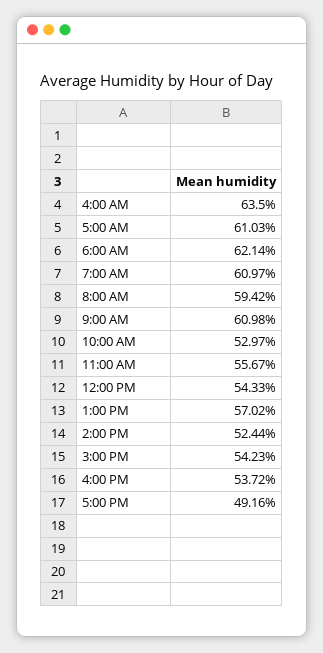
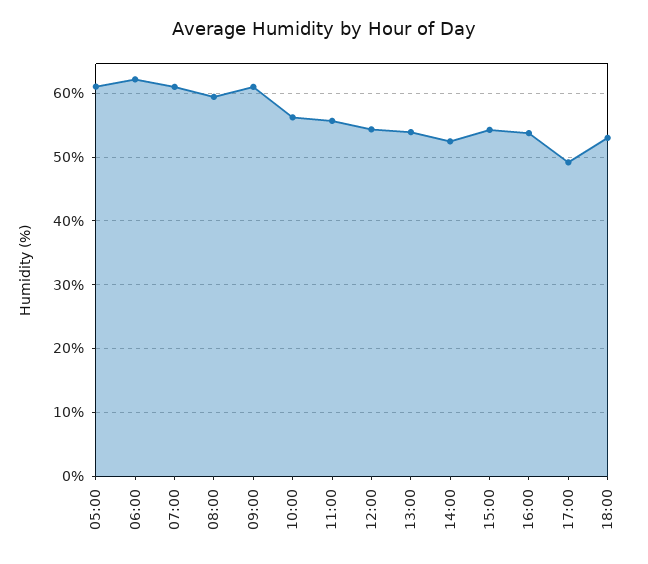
4:00 AM: 63.5 -> none
10:00 AM: 52.97 -> 56
1:00 PM: 57.02 -> 54
18:00: none -> 53

